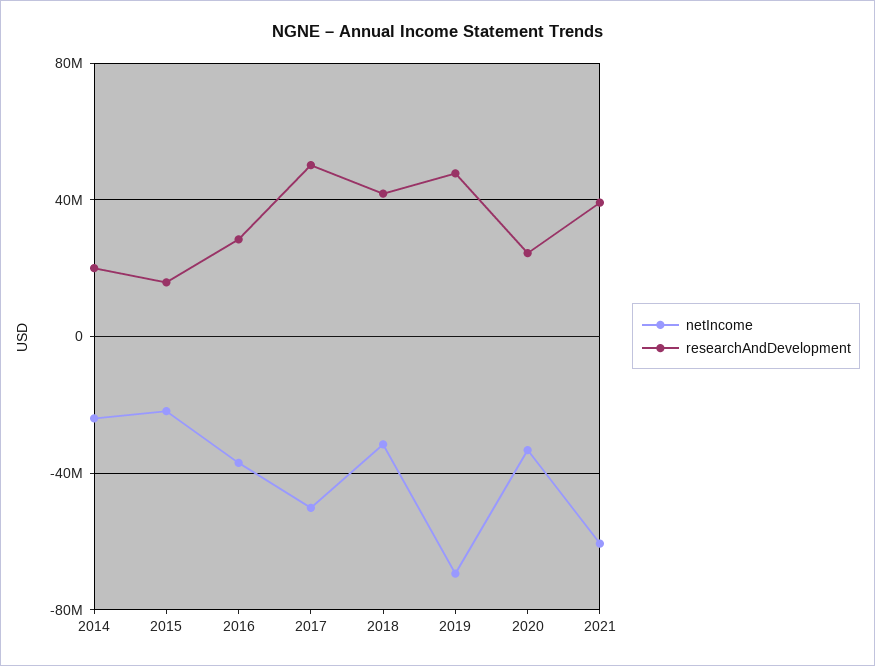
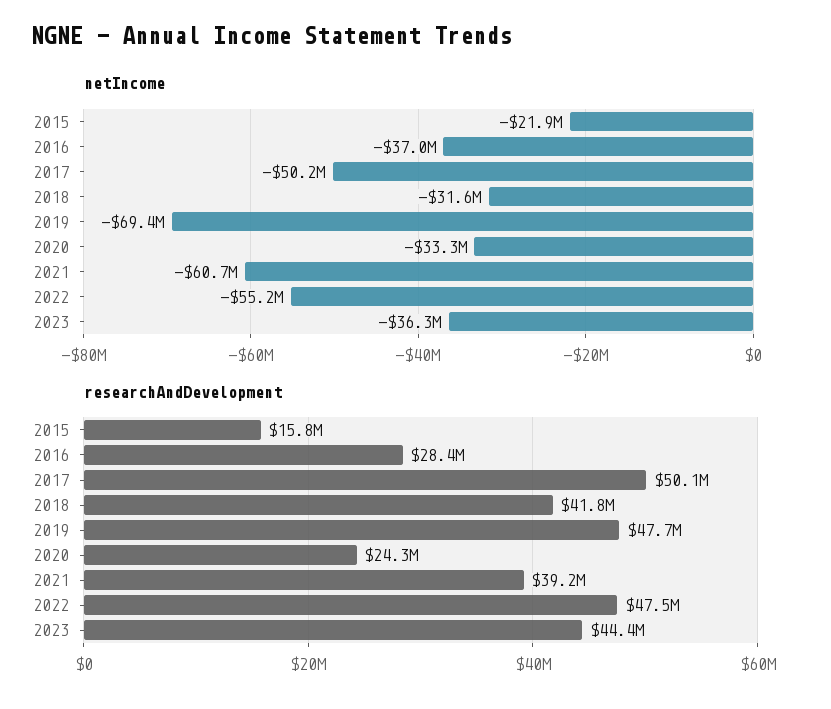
netIncome, 2014: -25000000 -> none
researchAndDevelopment, 2014: 20000000 -> none
netIncome, 2022: none -> -55200000
netIncome, 2023: none -> -36300000
researchAndDevelopment, 2022: none -> 47500000
researchAndDevelopment, 2023: none -> 44400000

